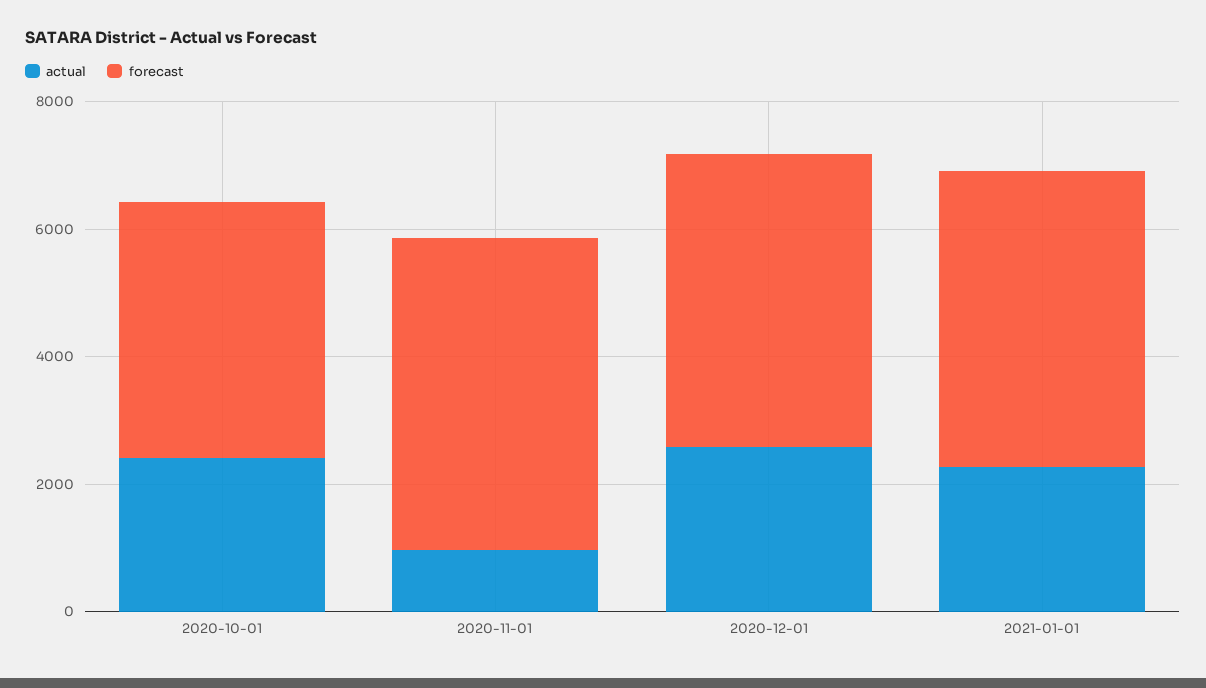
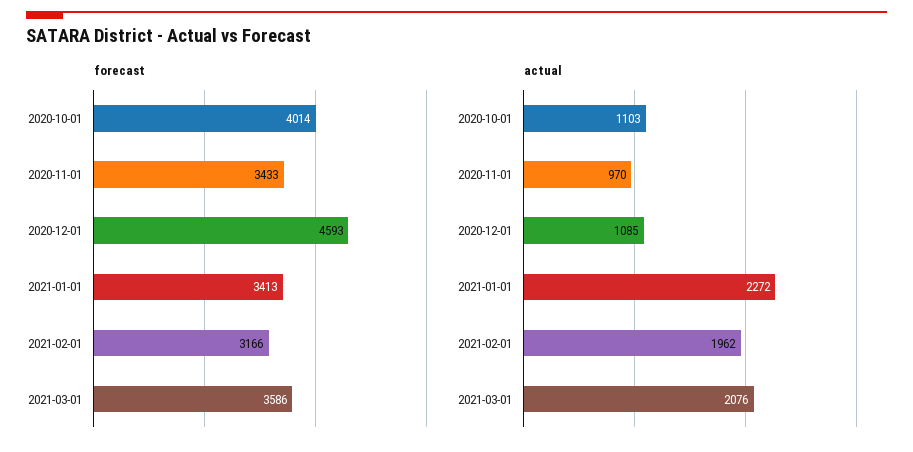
actual, 2020-10-01: 2500 -> 1103
forecast, 2020-11-01: 5000 -> 3433
actual, 2020-12-01: 2500 -> 1085
forecast, 2021-01-01: 4500 -> 3413
forecast, 2021-02-01: none -> 3166
forecast, 2021-03-01: none -> 3586
actual, 2021-02-01: none -> 1962
actual, 2021-03-01: none -> 2076

